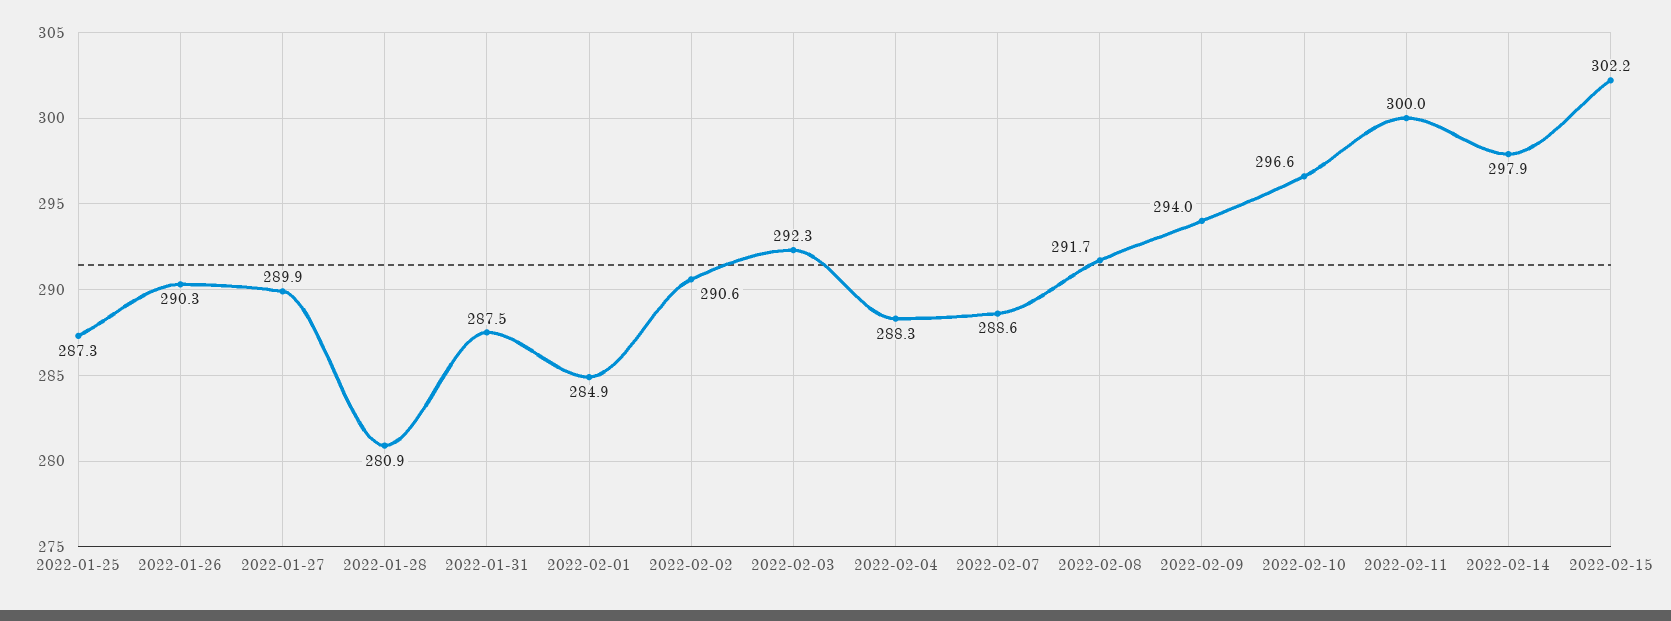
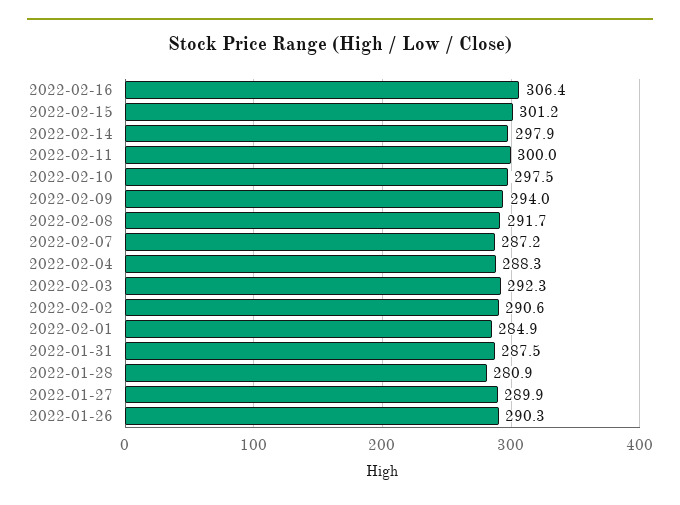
2022-01-25: 287.3 -> none
2022-02-07: 288.6 -> 287.2
2022-02-10: 296.6 -> 297.5
2022-02-15: 302.2 -> 301.2
2022-02-16: none -> 306.4

